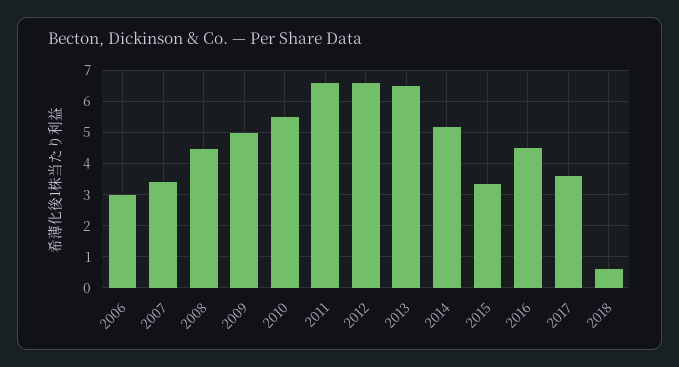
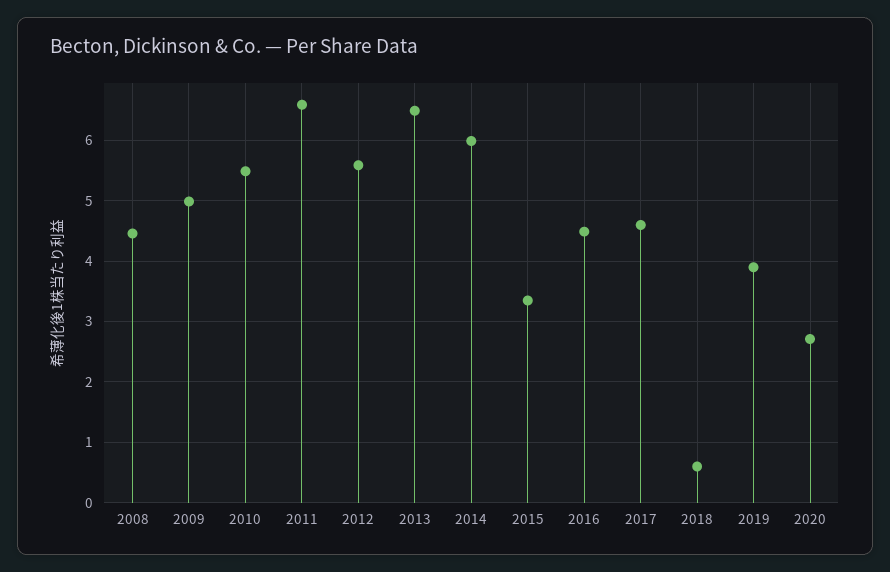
2006: 3 -> none
2007: 3.4 -> none
2012: 6.6 -> 5.6
2014: 5.2 -> 6
2017: 3.6 -> 4.6
2019: none -> 3.9
2020: none -> 2.7

